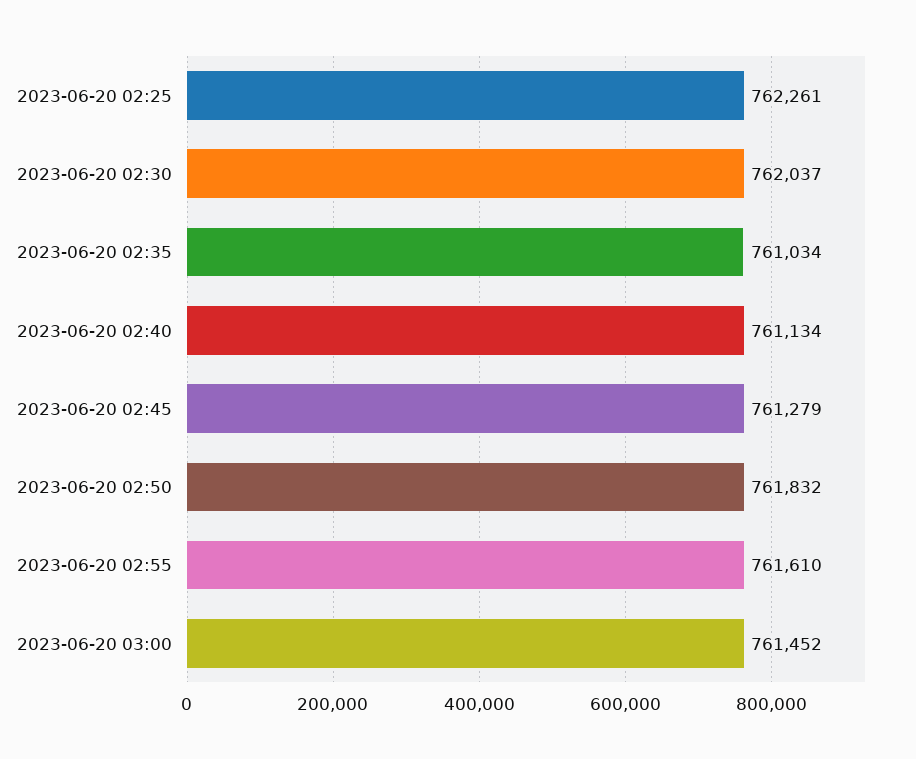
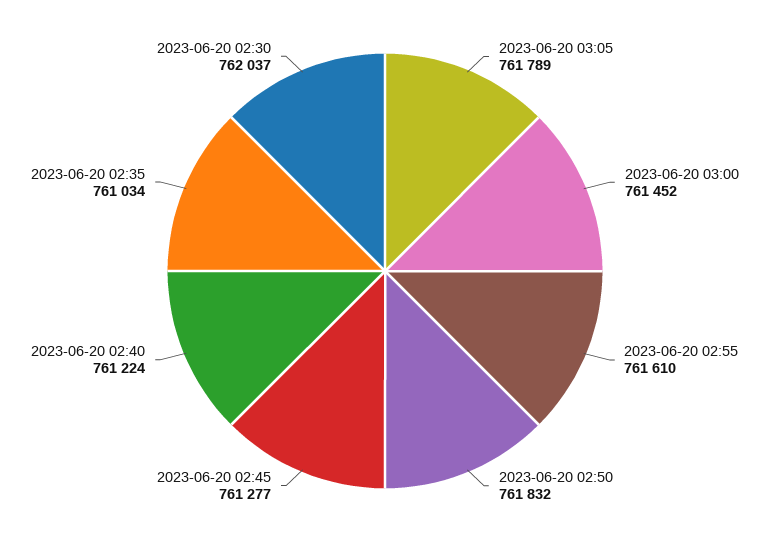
2023-06-20 02:25: 762261 -> none
2023-06-20 02:40: 761134 -> 761224
2023-06-20 02:45: 761279 -> 761277
2023-06-20 03:05: none -> 761789

